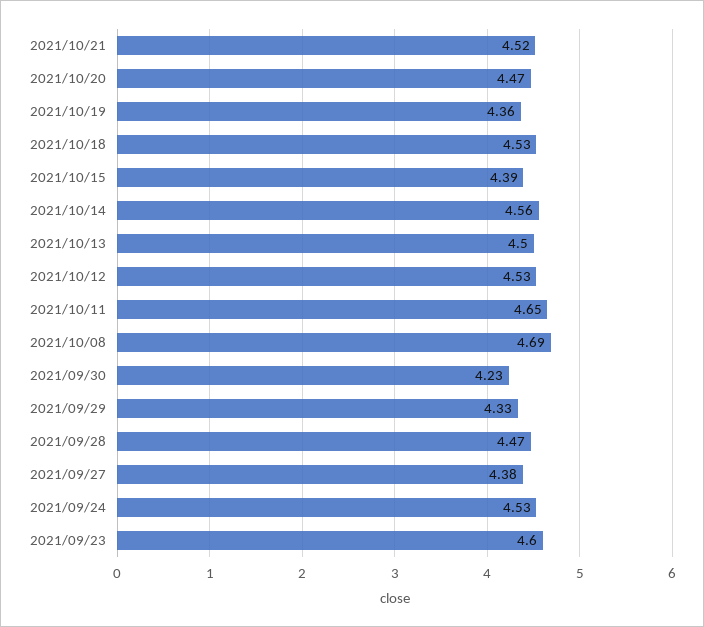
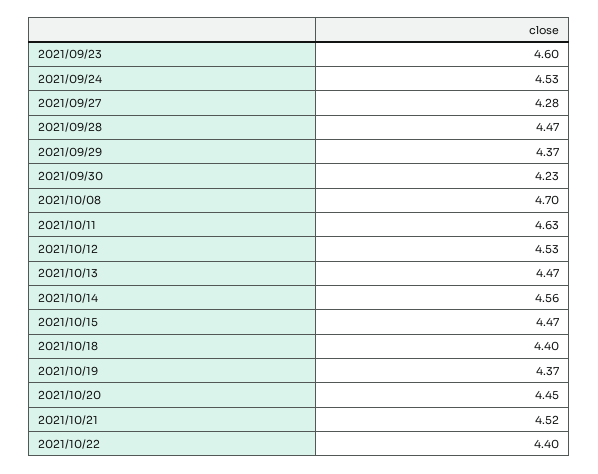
2021/10/20: 4.47 -> 4.45
2021/10/19: 4.36 -> 4.37
2021/10/18: 4.53 -> 4.4
2021/10/15: 4.39 -> 4.47
2021/10/13: 4.5 -> 4.47
2021/10/11: 4.65 -> 4.63
2021/10/08: 4.69 -> 4.7
2021/09/29: 4.33 -> 4.37
2021/09/27: 4.38 -> 4.28
2021/10/22: none -> 4.4

